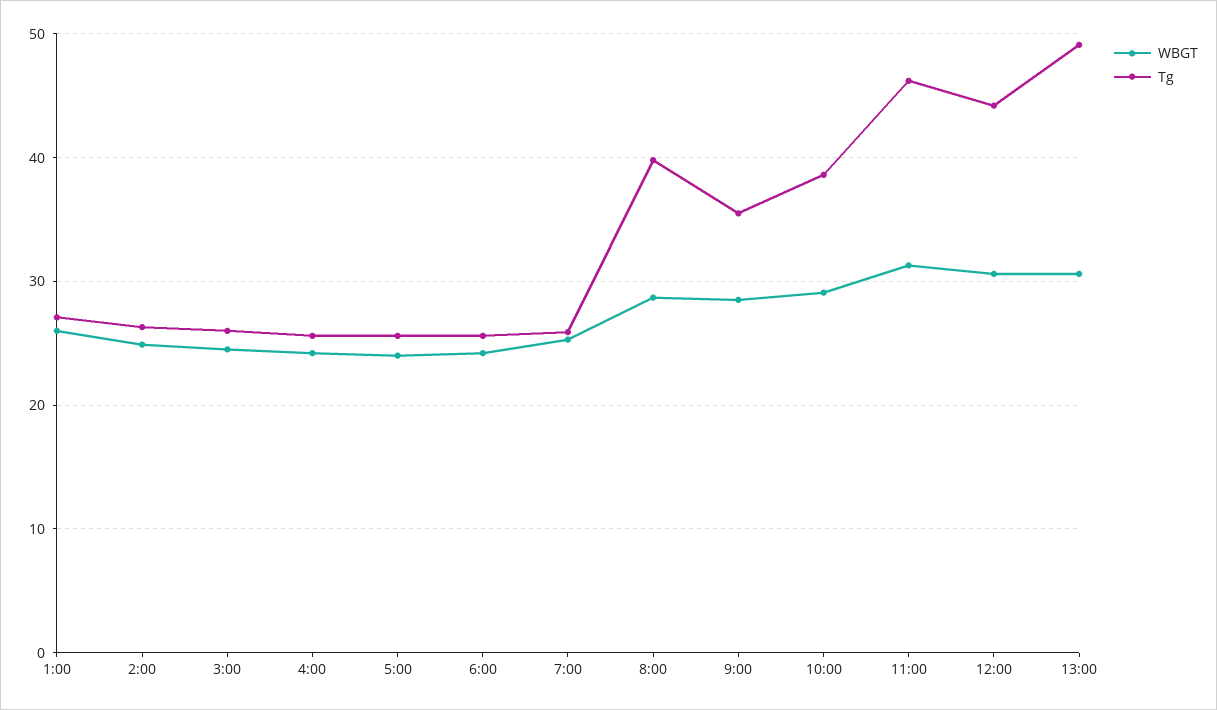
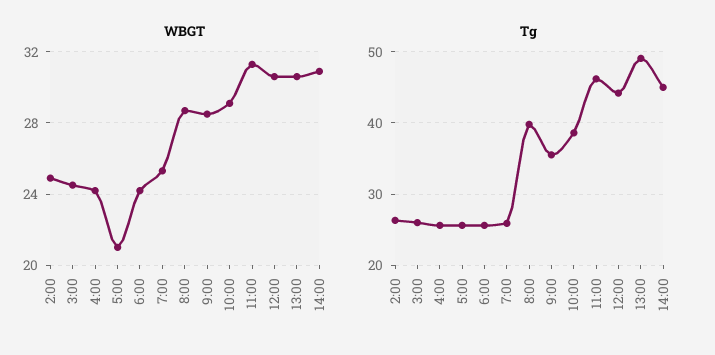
WBGT, 1:00: 26 -> none
Tg, 1:00: 27 -> none
WBGT, 5:00: 24 -> 21
WBGT, 14:00: none -> 31
Tg, 14:00: none -> 45

